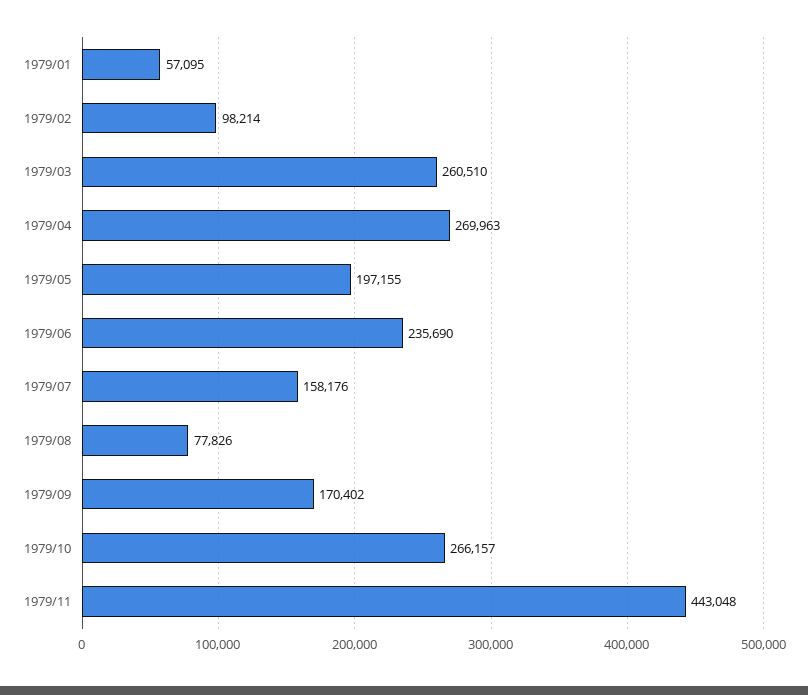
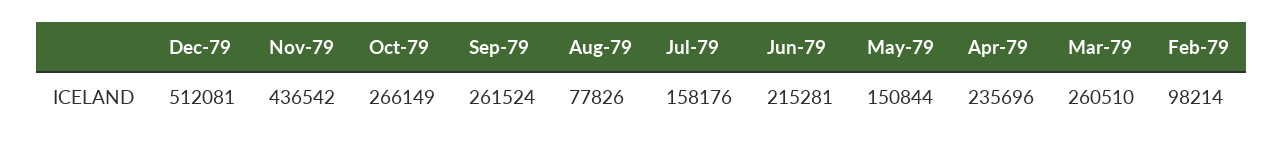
1979/01: 57095 -> none
1979/04: 269963 -> 235696
1979/05: 197155 -> 150844
1979/06: 235690 -> 215281
1979/09: 170402 -> 261524
1979/10: 266157 -> 266149
1979/11: 443048 -> 436542
Dec-79: none -> 512081

